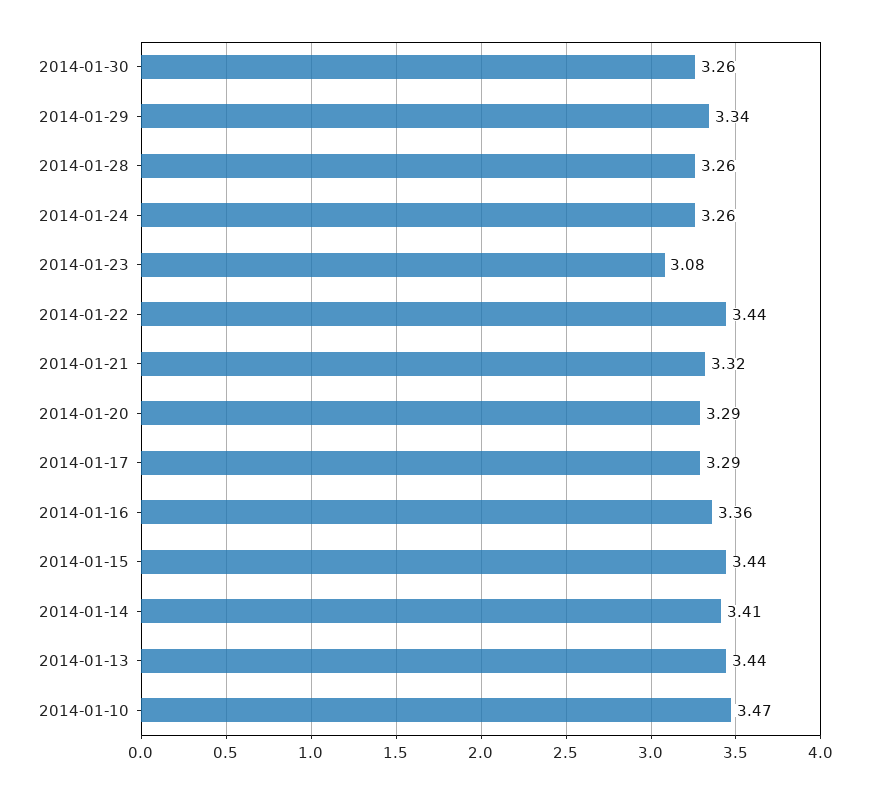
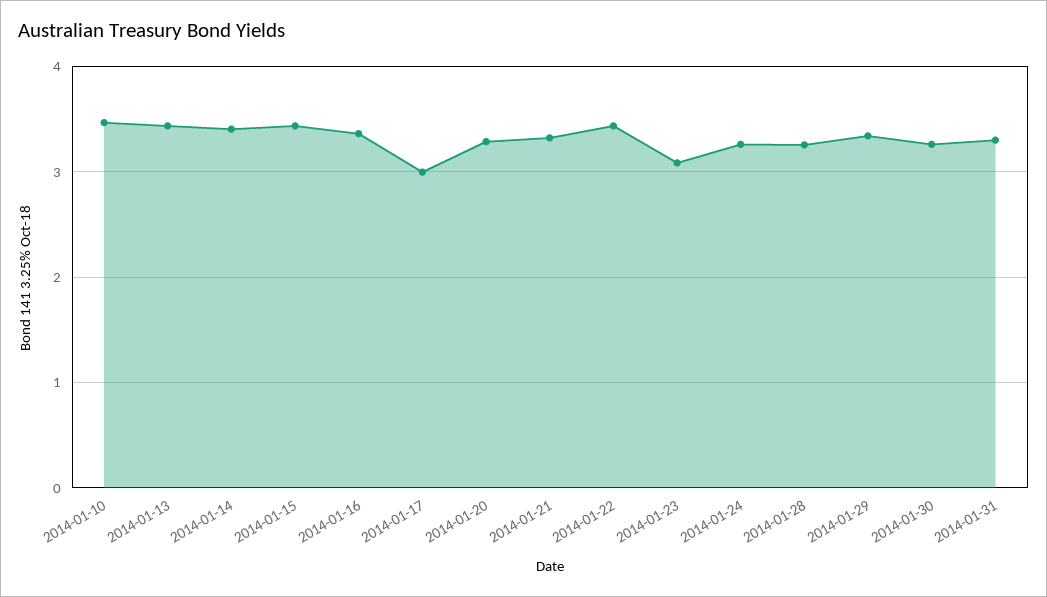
2014-01-17: 3.29 -> 3
2014-01-31: none -> 3.3

